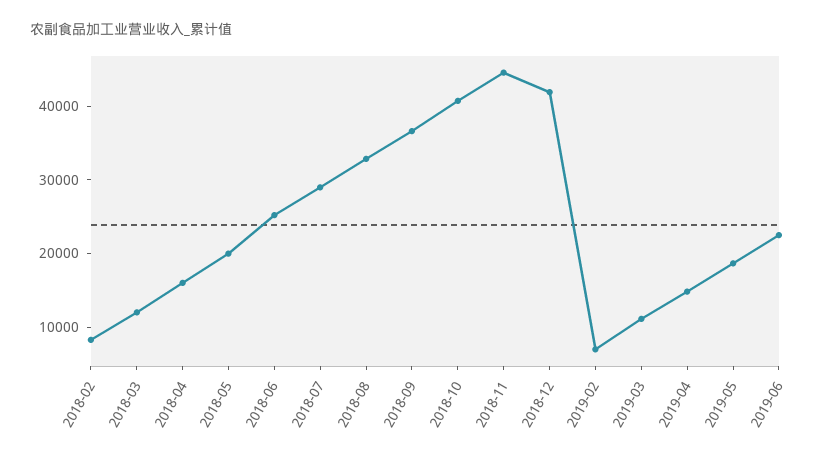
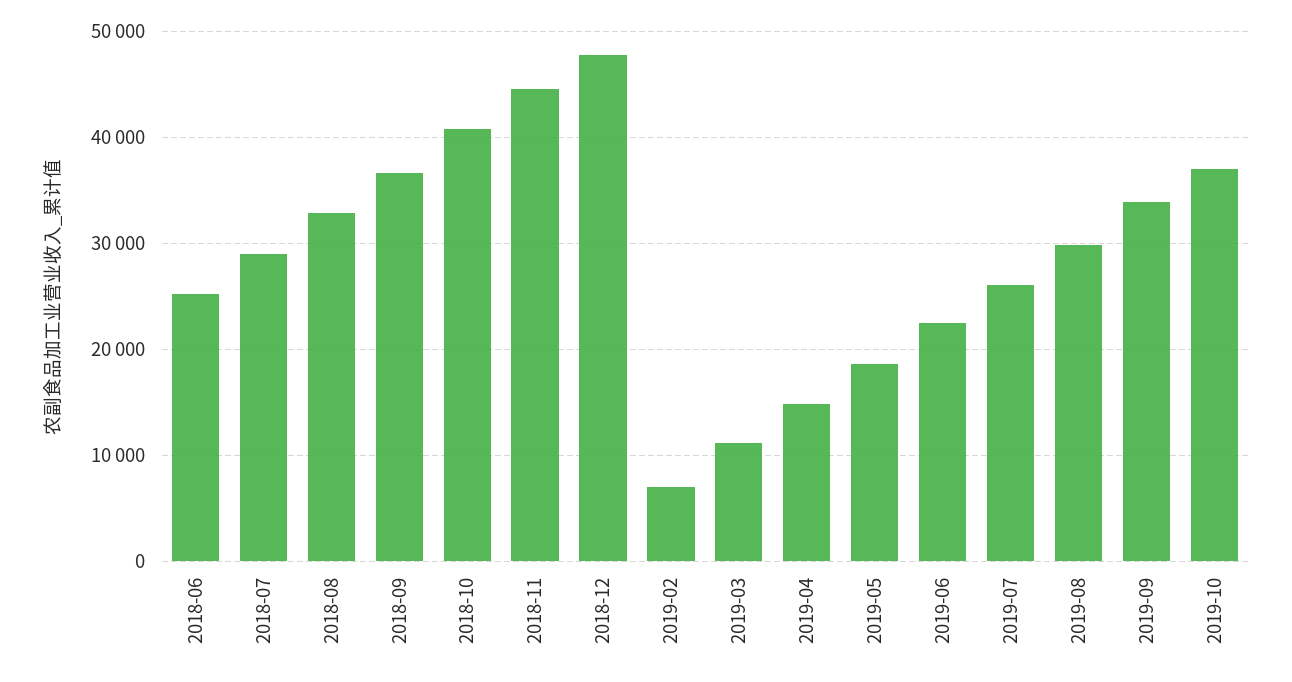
2018-02: 8000 -> none
2018-03: 12000 -> none
2018-04: 16000 -> none
2018-05: 20000 -> none
2018-12: 42000 -> 48000
2019-07: none -> 26000
2019-08: none -> 30000
2019-09: none -> 34000
2019-10: none -> 37000

